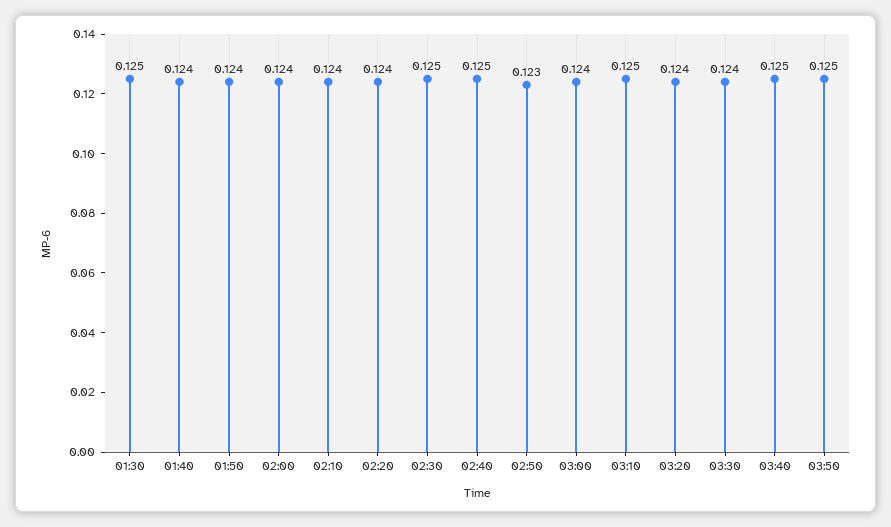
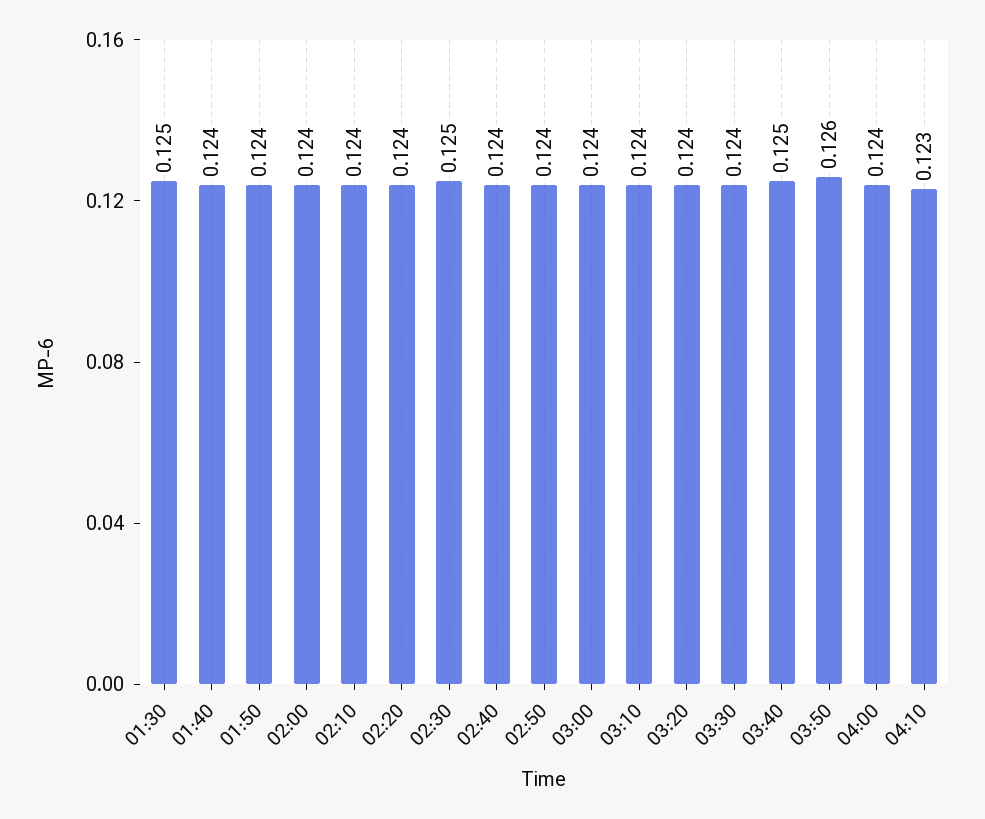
02:40: 0.125 -> 0.124
02:50: 0.123 -> 0.124
03:10: 0.125 -> 0.124
03:50: 0.125 -> 0.126
04:00: none -> 0.124
04:10: none -> 0.123

